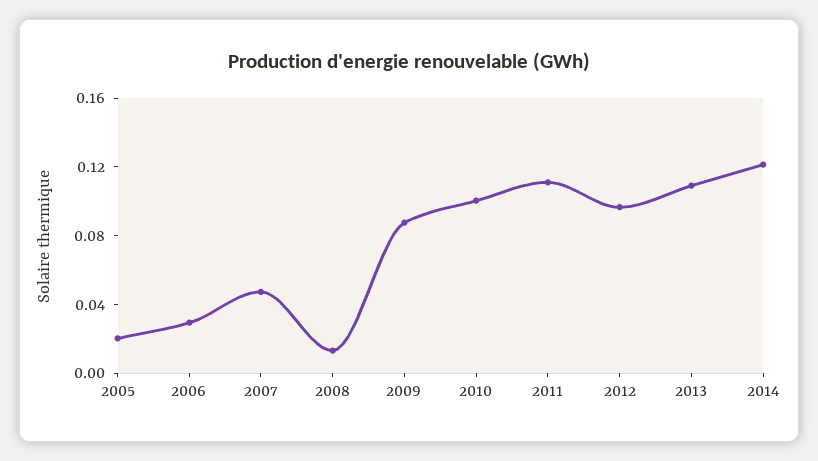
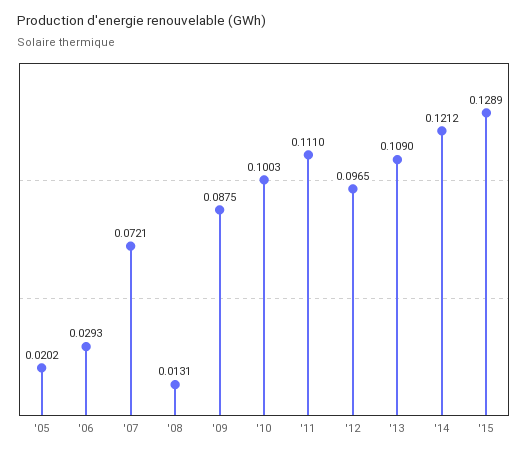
2007: 0.05 -> 0.0721
'15: none -> 0.1289

